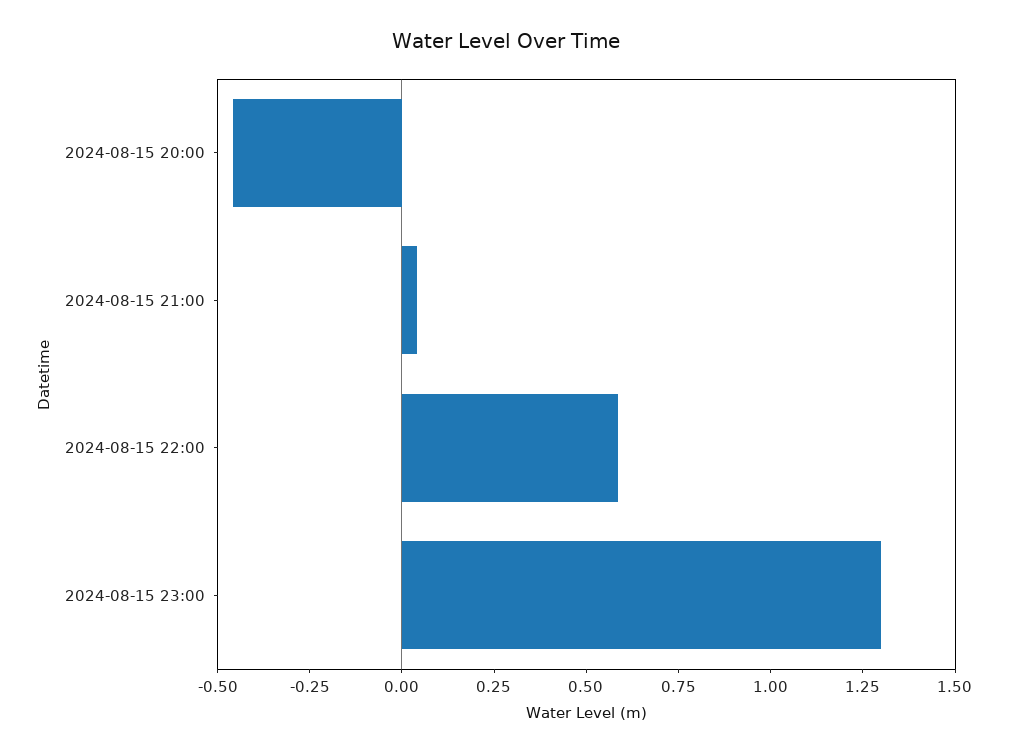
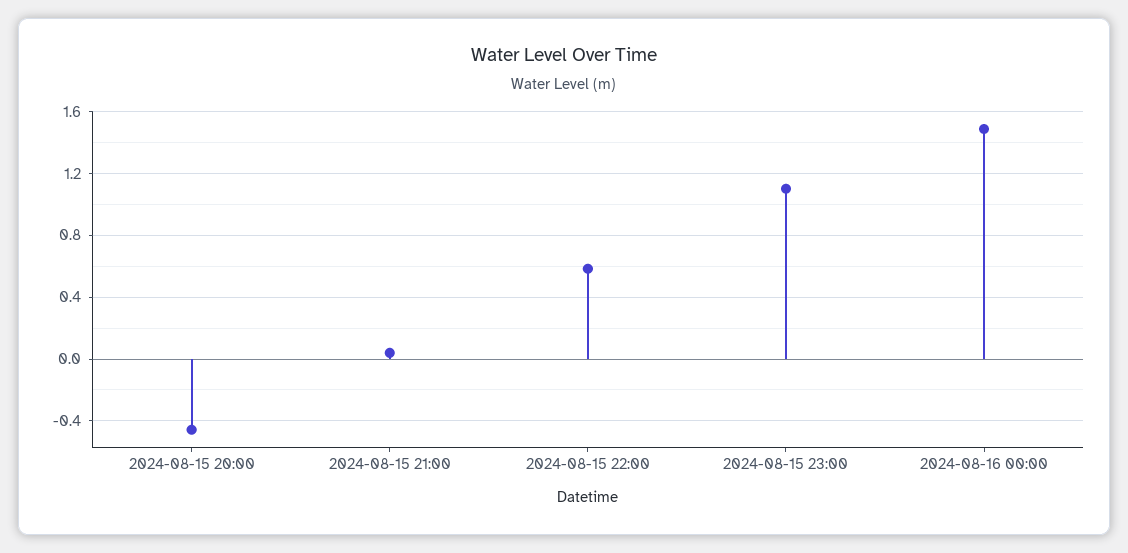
2024-08-15 23:00: 1.3 -> 1.1
2024-08-16 00:00: none -> 1.5

